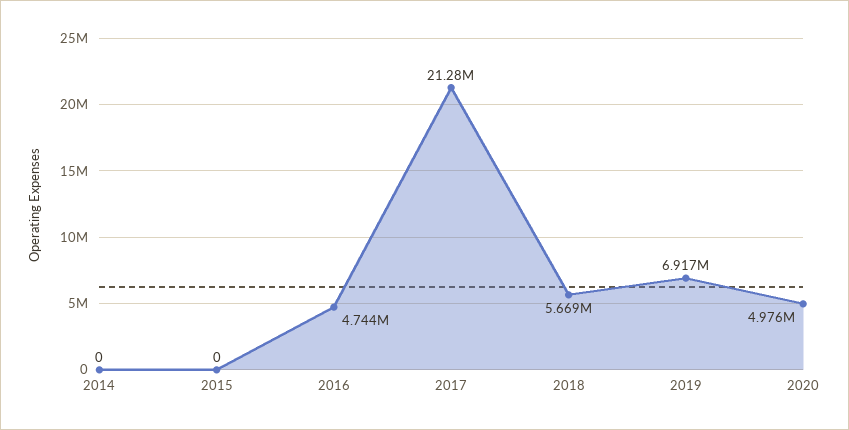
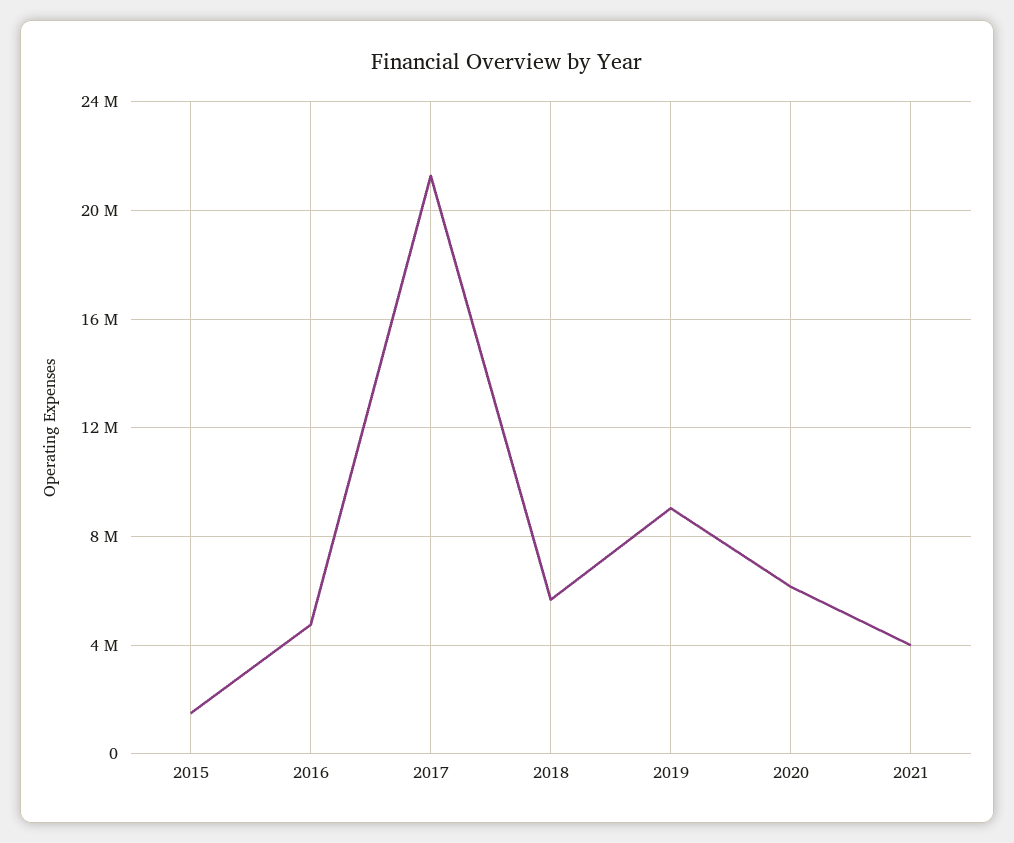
2014: 0 -> none
2015: 0 -> 1500000
2019: 6917000 -> 9000000
2020: 4976000 -> 6000000
2021: none -> 4000000

